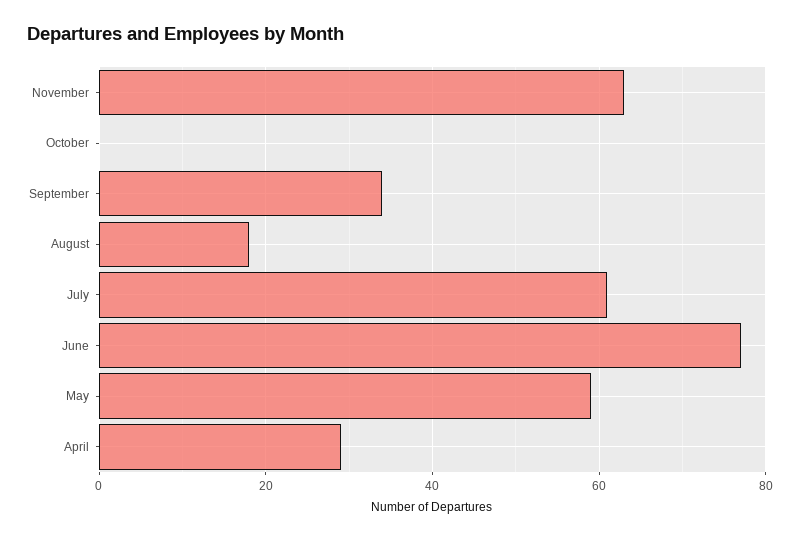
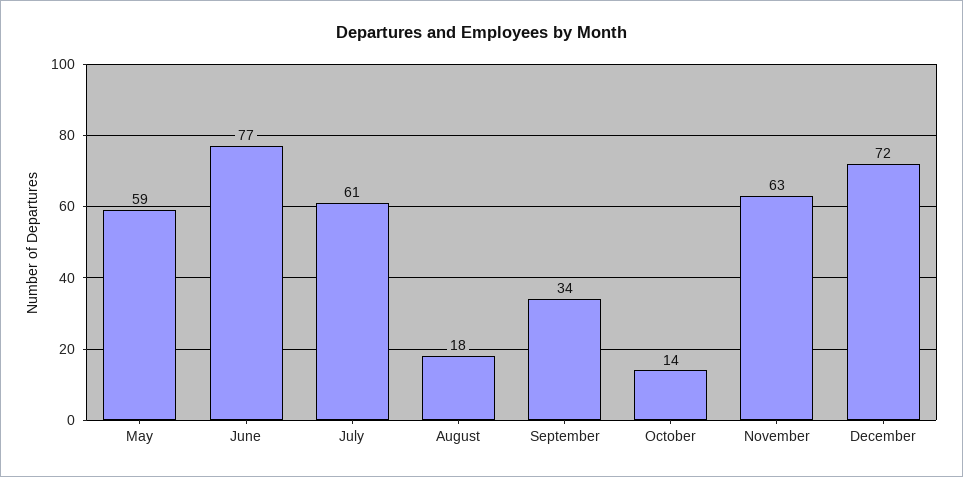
October: 0 -> 14
April: 30 -> none
December: none -> 72

